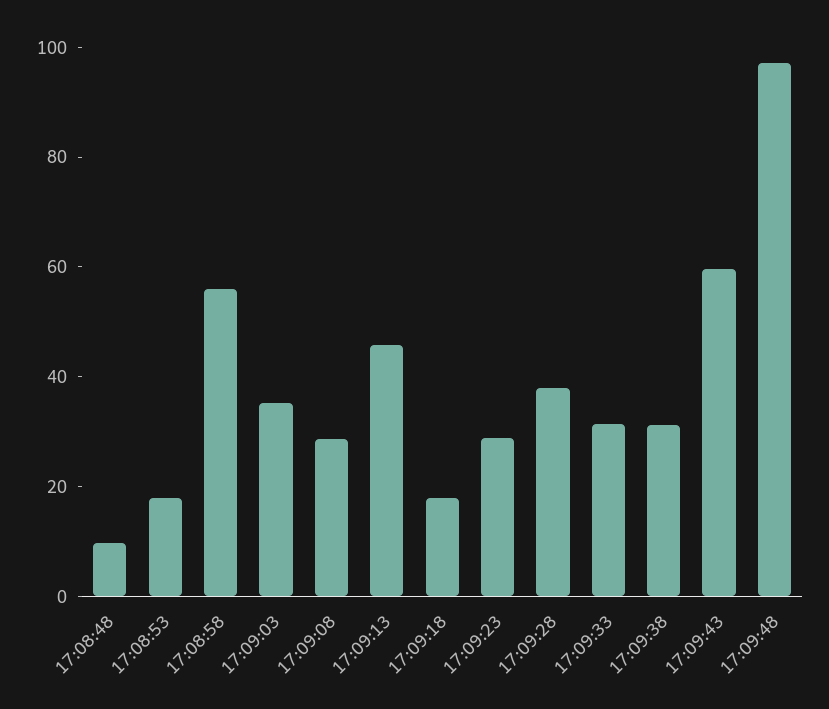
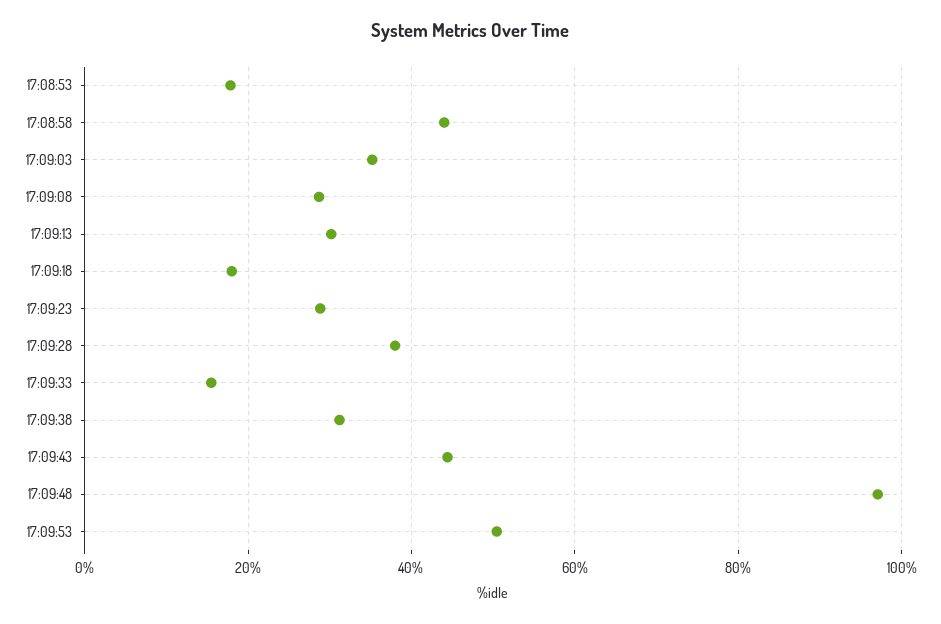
17:08:48: 10 -> none
17:08:58: 55 -> 44
17:09:13: 45 -> 30
17:09:33: 30 -> 16
17:09:43: 60 -> 44
17:09:53: none -> 50

